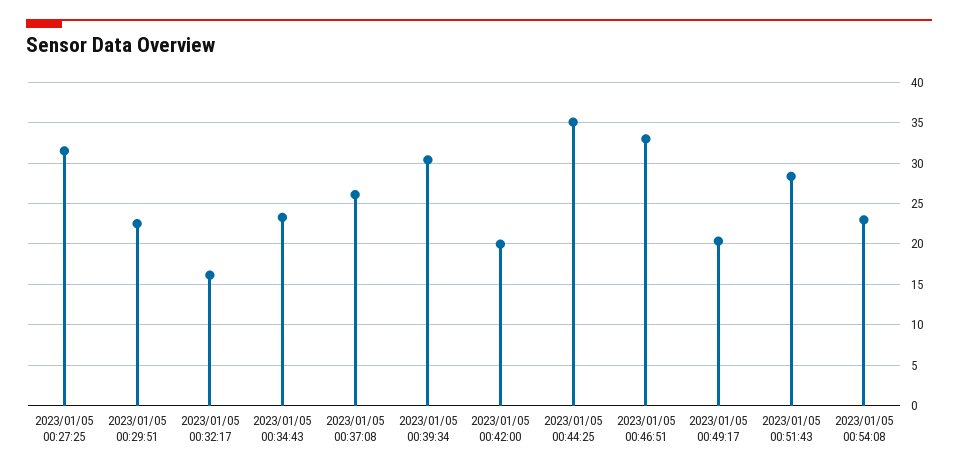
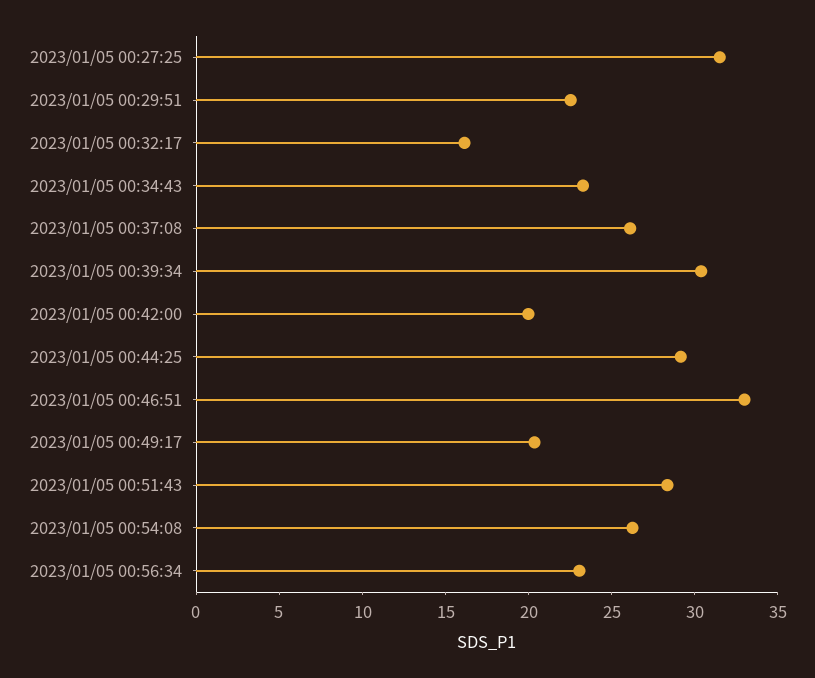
2023/01/05 00:44:25: 35 -> 29
2023/01/05 00:54:08: 23 -> 26
2023/01/05 00:56:34: none -> 23

